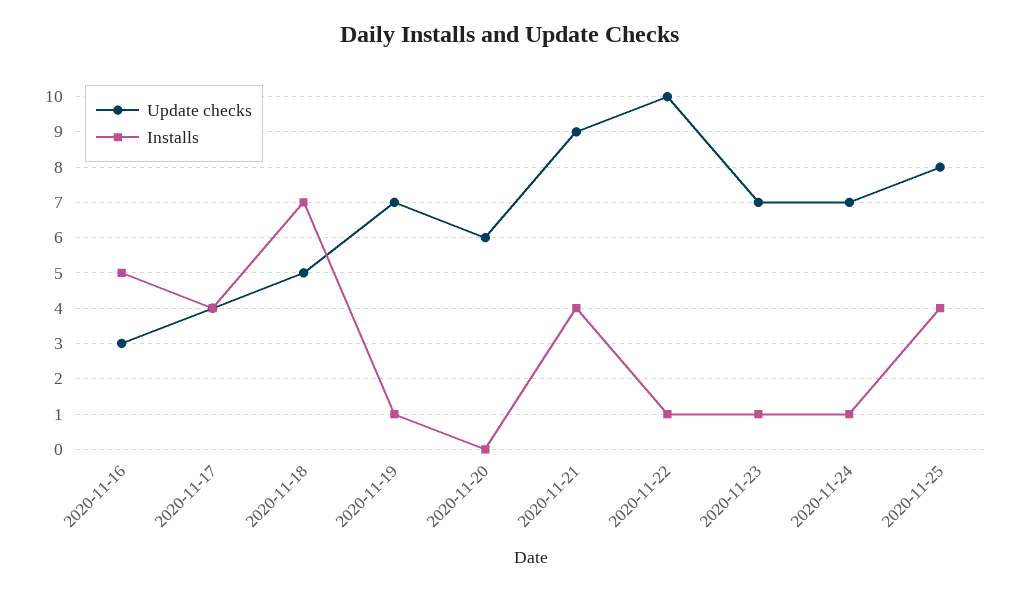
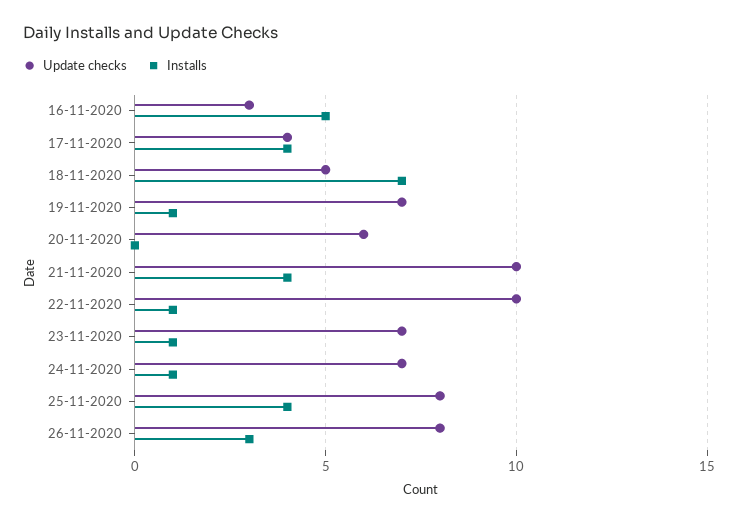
Update checks, 2020-11-21: 9 -> 10
Update checks, 26-11-2020: none -> 8
Installs, 26-11-2020: none -> 3

